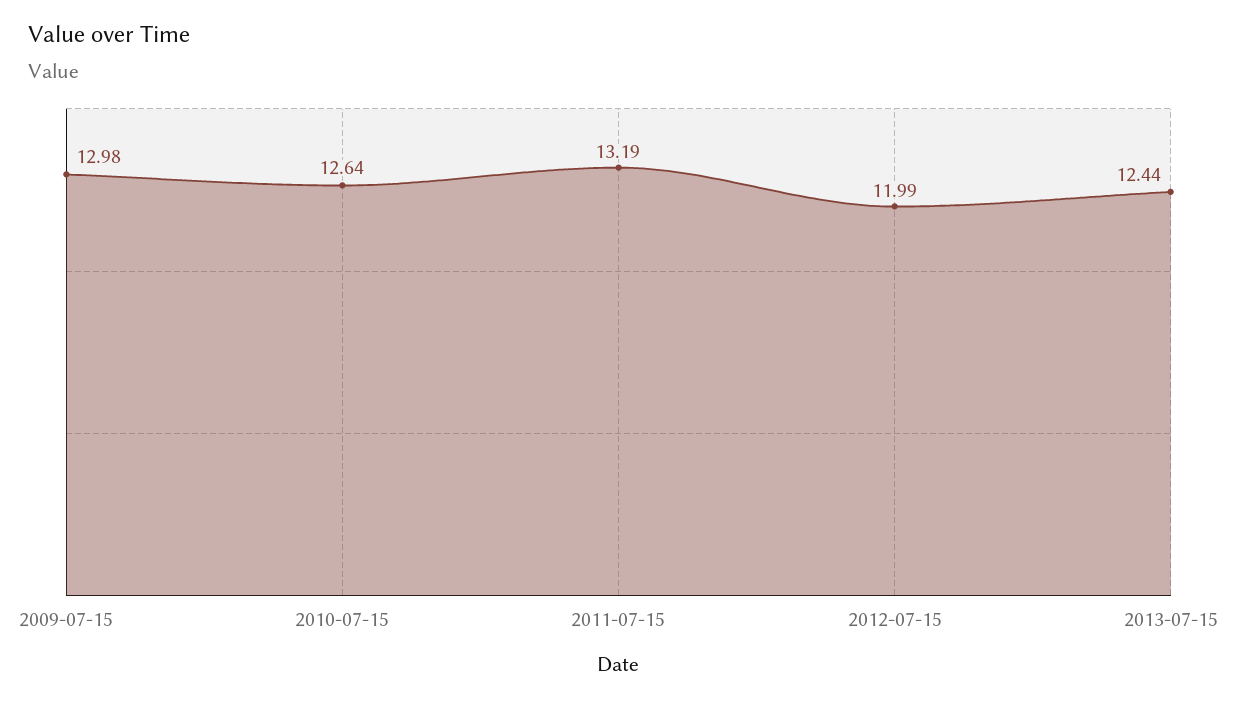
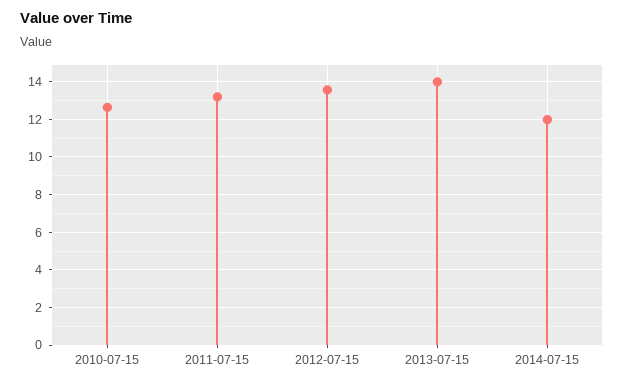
2009-07-15: 12.98 -> none
2012-07-15: 11.99 -> 13.5
2013-07-15: 12.44 -> 14
2014-07-15: none -> 12

